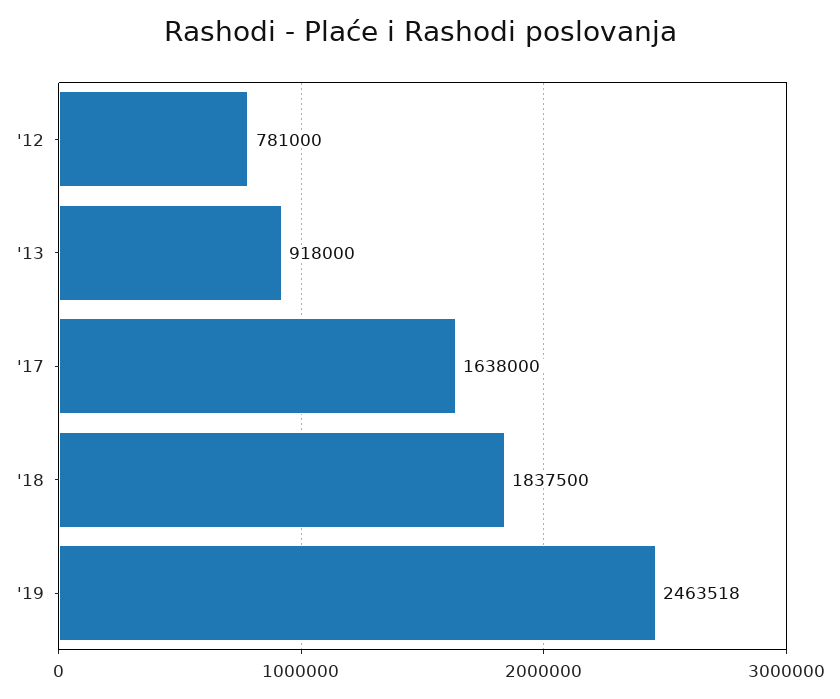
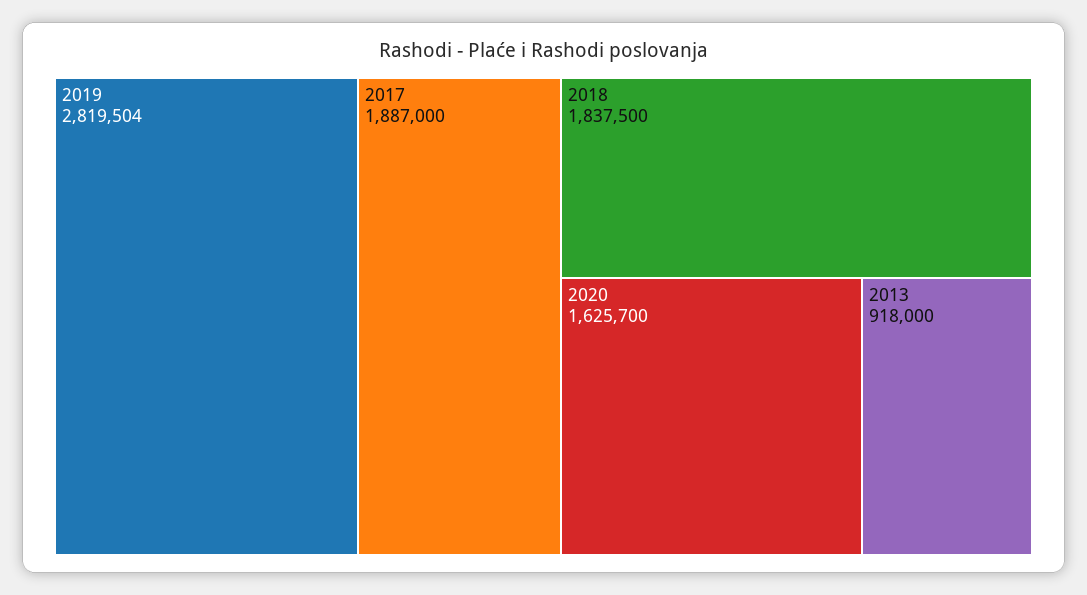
'12: 781000 -> none
'17: 1638000 -> 1887000
'19: 2463518 -> 2819504
2020: none -> 1625700

